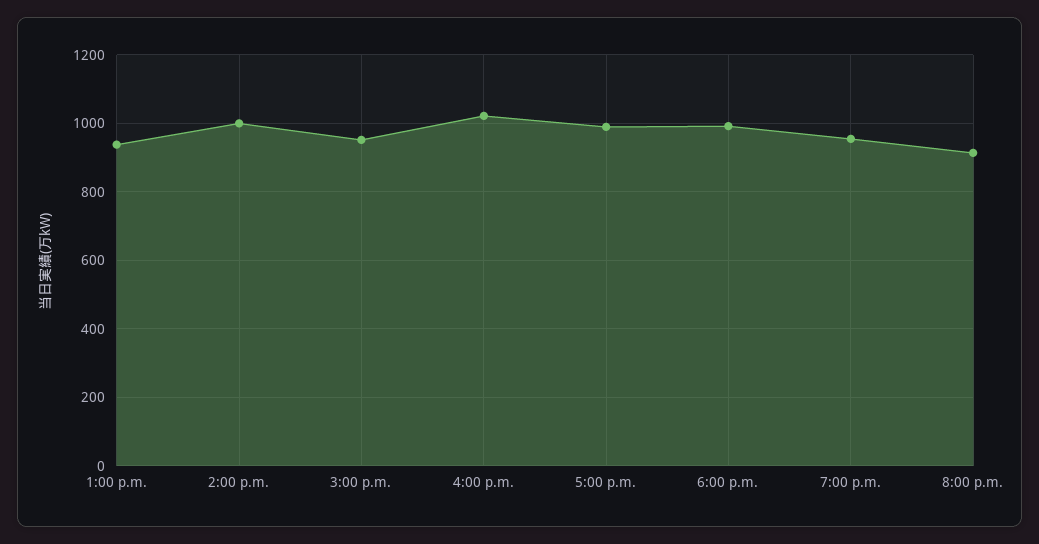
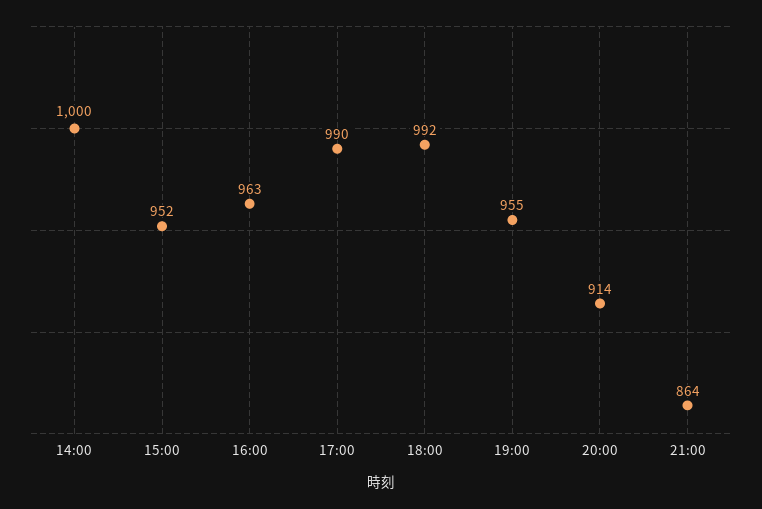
1:00 p.m.: 940 -> none
4:00 p.m.: 1020 -> 963
21:00: none -> 864

